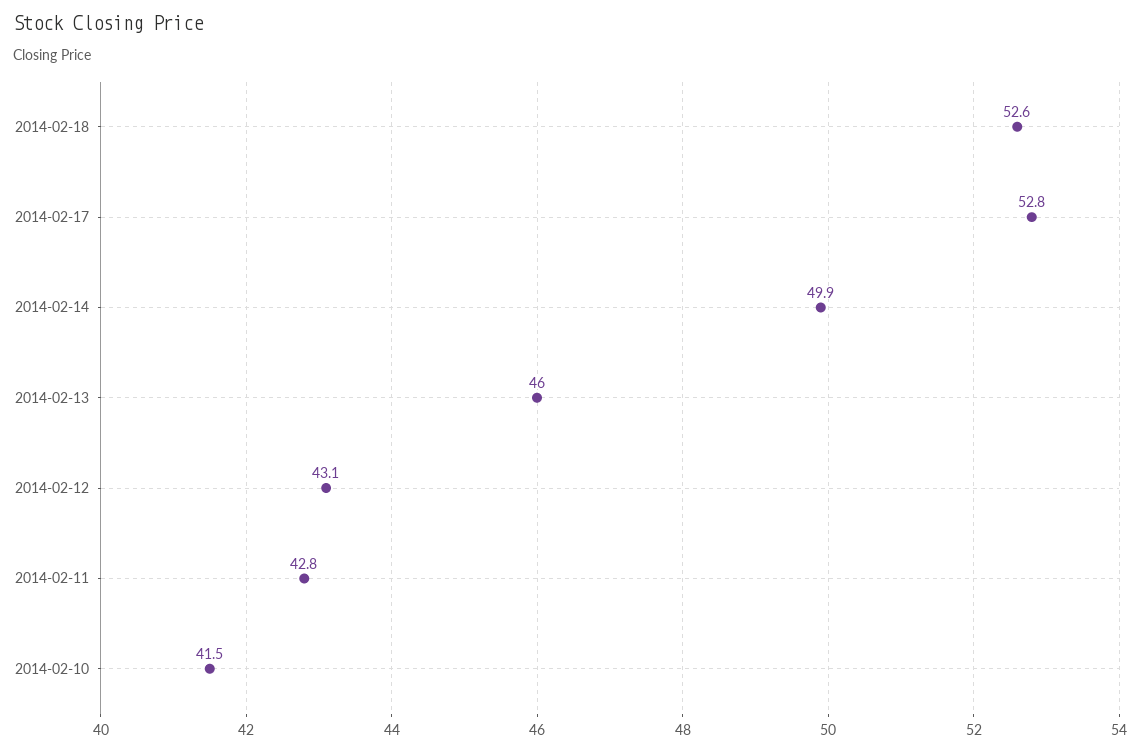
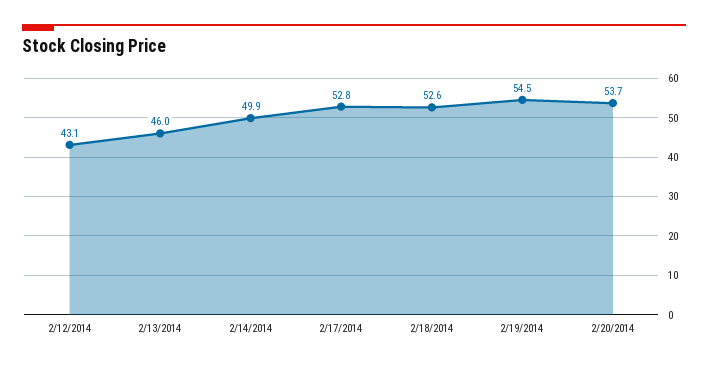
2014-02-11: 42.8 -> none
2014-02-10: 41.5 -> none
2/19/2014: none -> 54.5
2/20/2014: none -> 53.7

